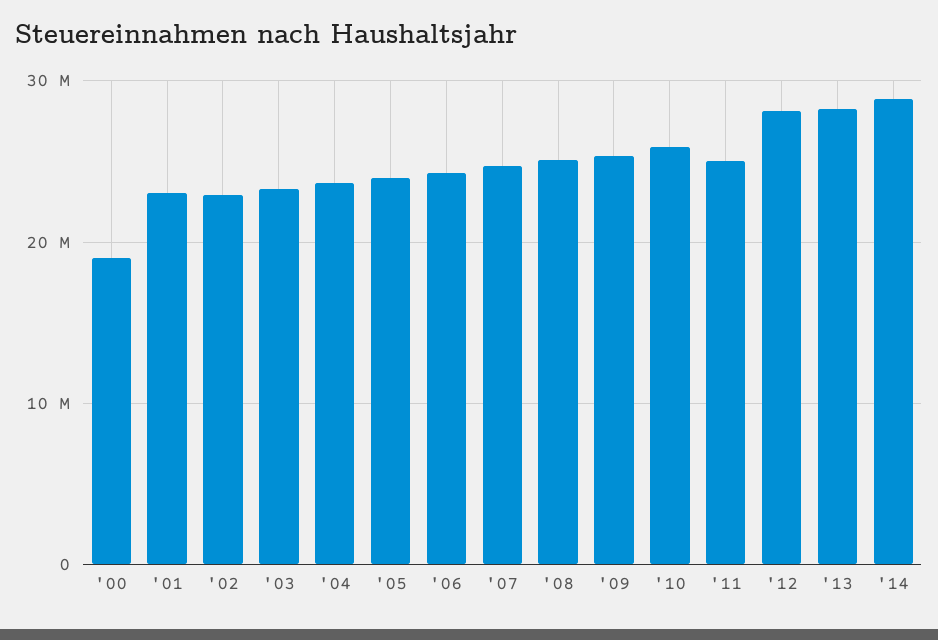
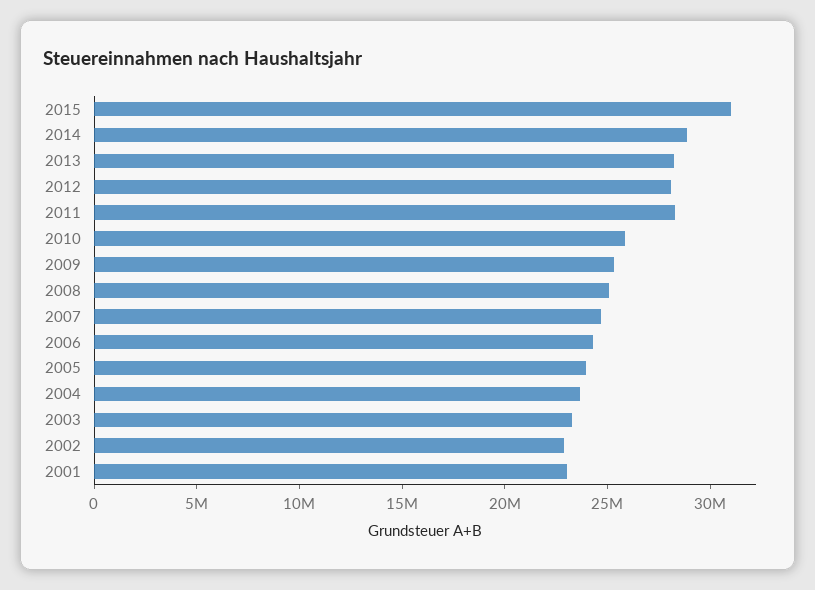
'00: 19000000 -> none
'11: 25000000 -> 28000000
2015: none -> 31000000

